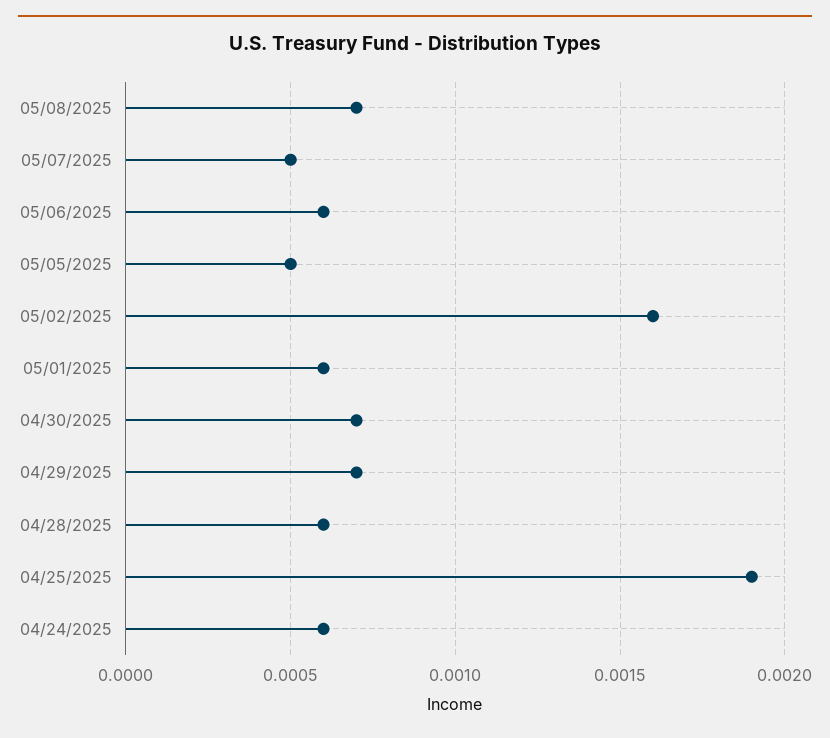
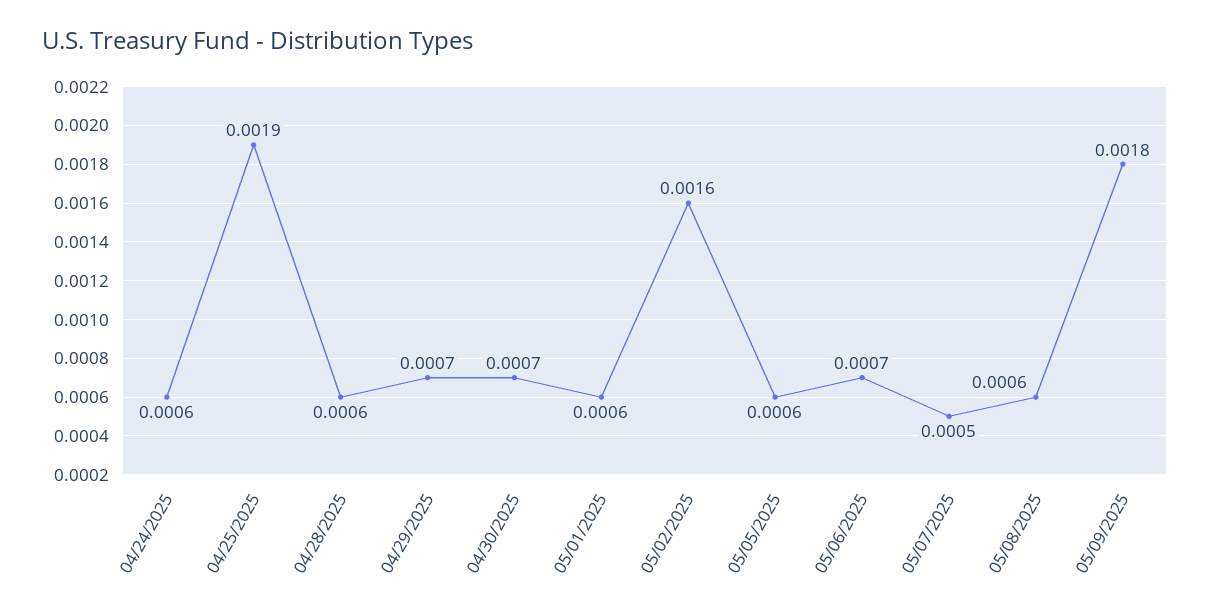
05/08/2025: 0.0007 -> 0.0006
05/06/2025: 0.0006 -> 0.0007
05/05/2025: 0.0005 -> 0.0006
05/09/2025: none -> 0.0018

